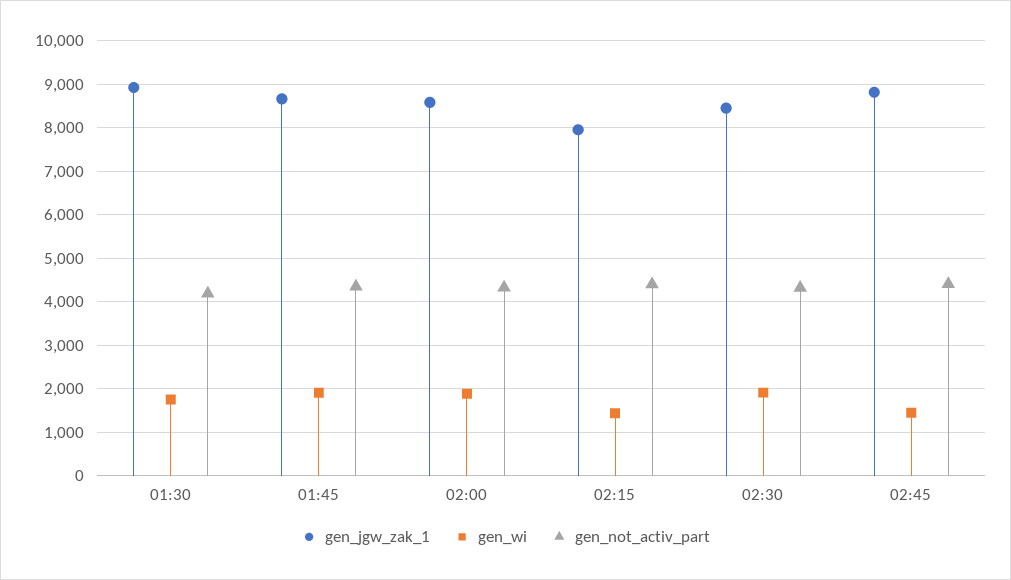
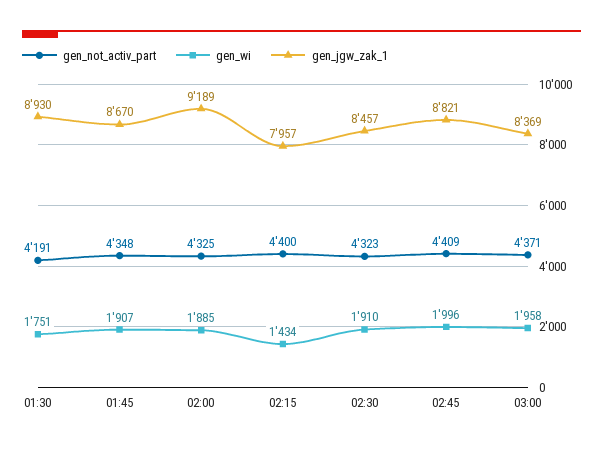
gen_jgw_zak_1, 02:00: 8600 -> 9189
gen_wi, 02:45: 1400 -> 1996
gen_not_activ_part, 03:00: none -> 4371
gen_wi, 03:00: none -> 1958
gen_jgw_zak_1, 03:00: none -> 8369

